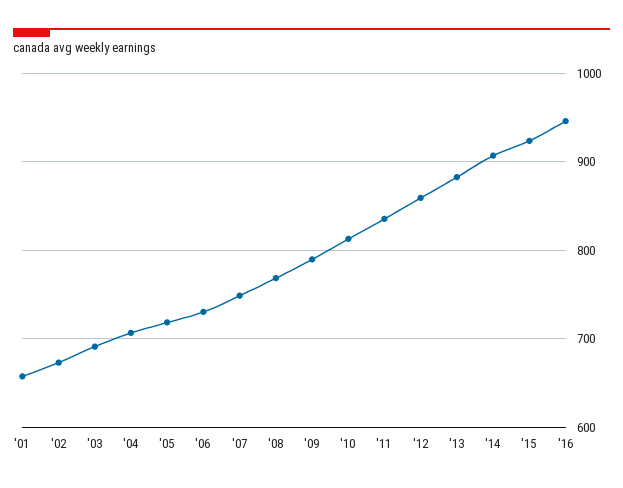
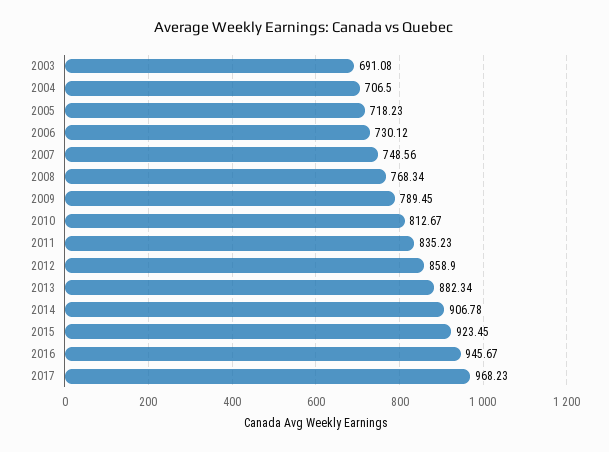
'01: 660 -> none
'02: 670 -> none
2017: none -> 968.23

